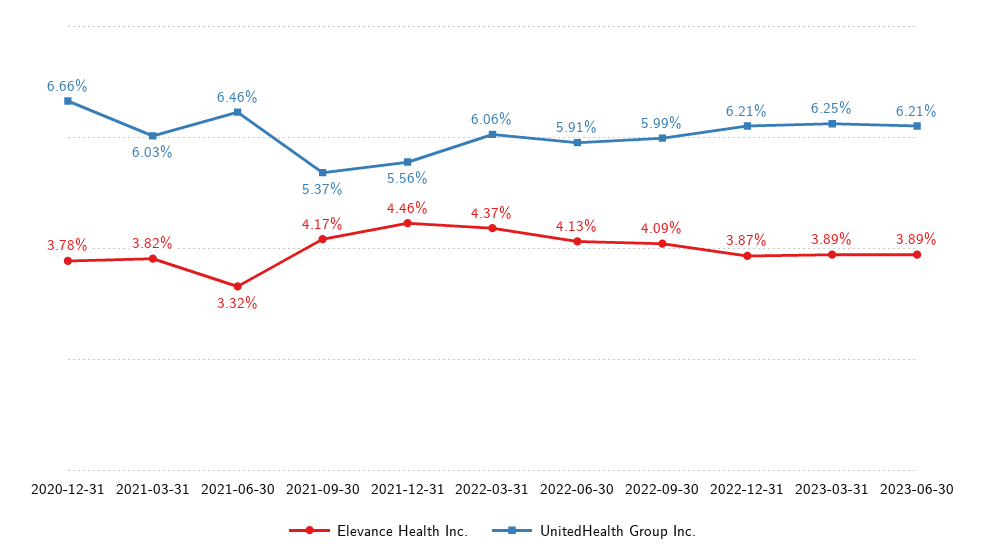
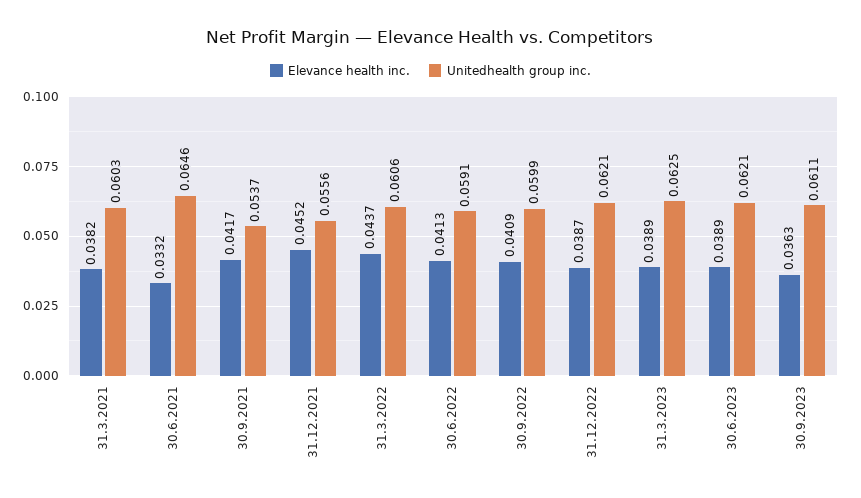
Elevance Health Inc., 2020-12-31: 0.0378 -> none
UnitedHealth Group Inc., 2020-12-31: 0.0666 -> none
Elevance Health Inc., 2021-12-31: 0.0446 -> 0.0452
Elevance Health Inc., 30.9.2023: none -> 0.0363
UnitedHealth Group Inc., 30.9.2023: none -> 0.0611

